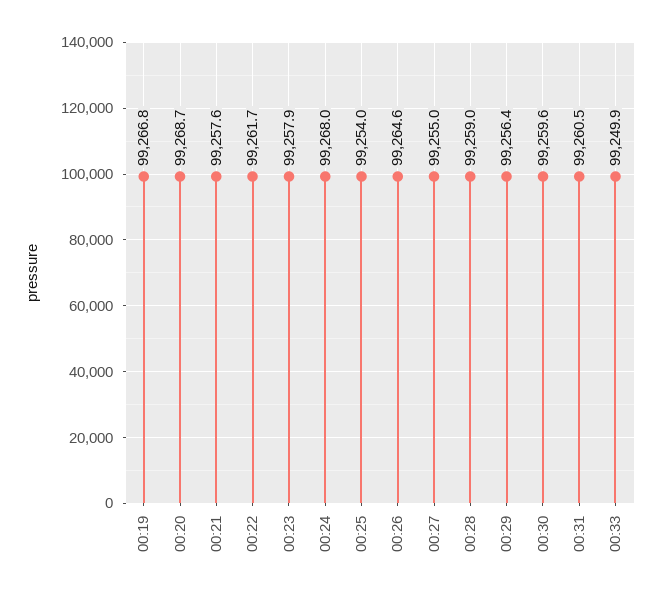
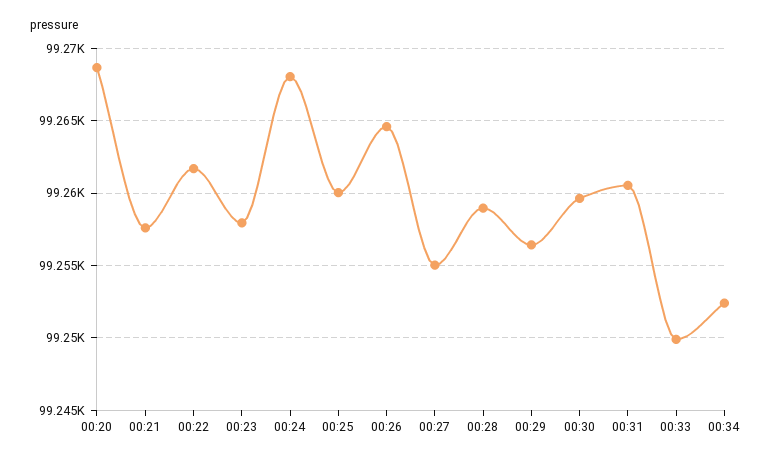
00:19: 99266.8 -> none
00:25: 99254 -> 99260
00:34: none -> 99252.5

